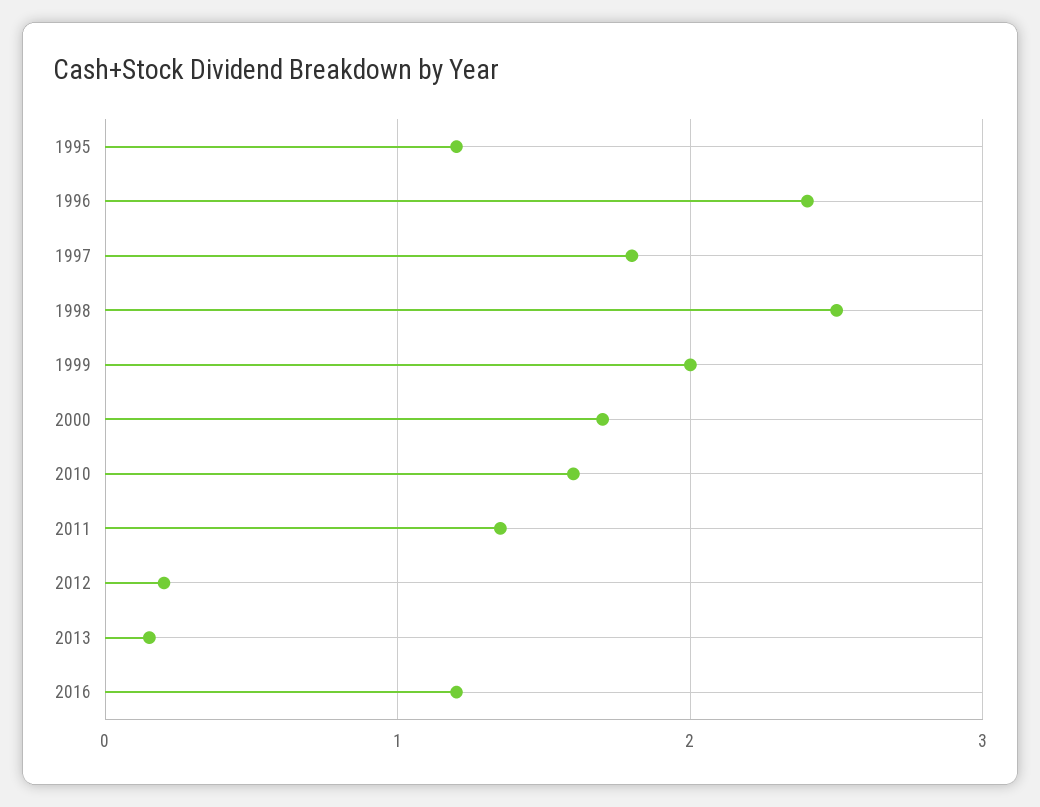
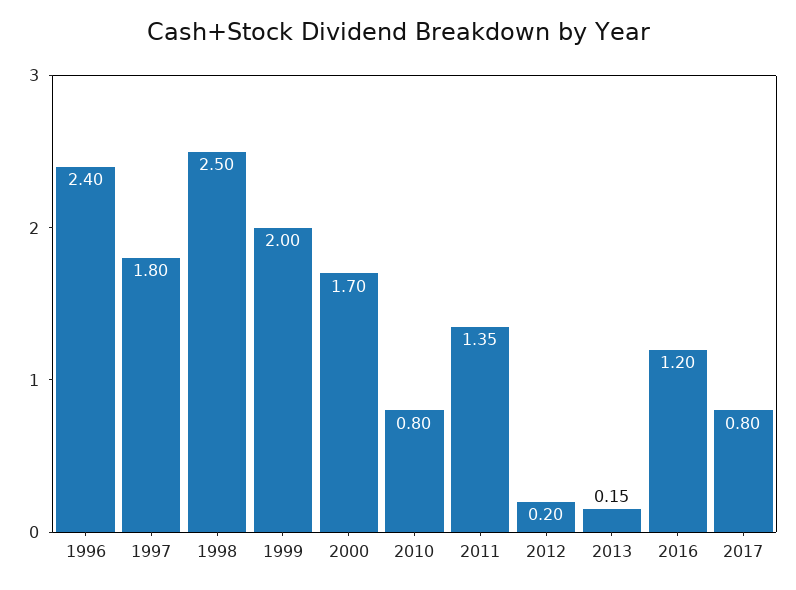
1995: 1.2 -> none
2010: 1.6 -> 0.8
2017: none -> 0.8

